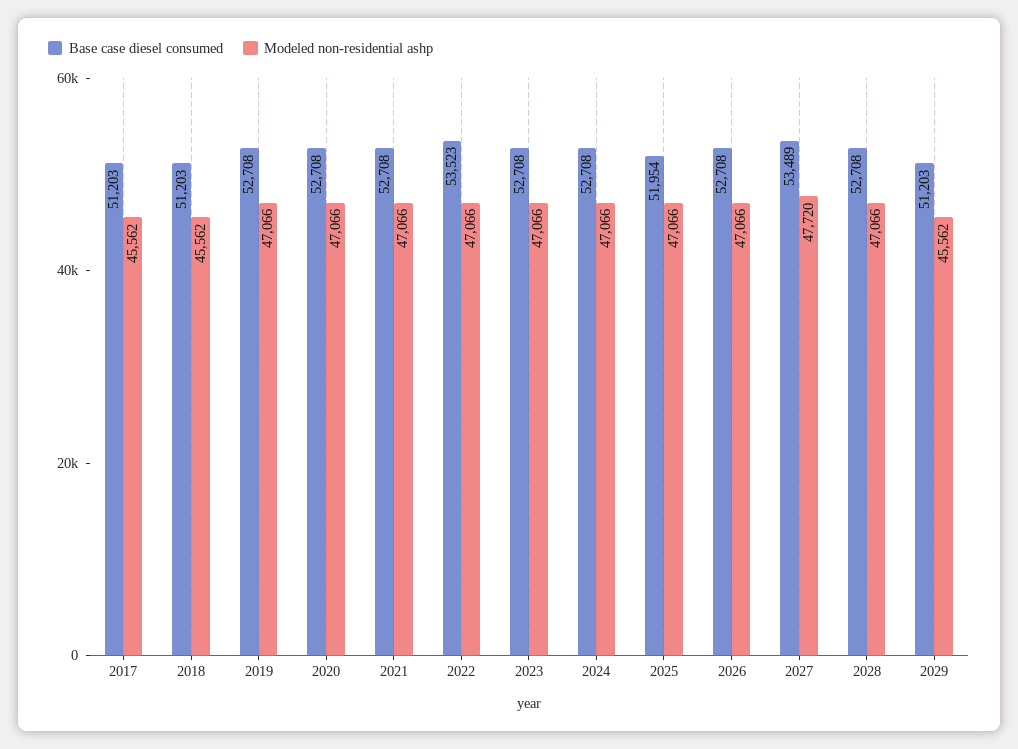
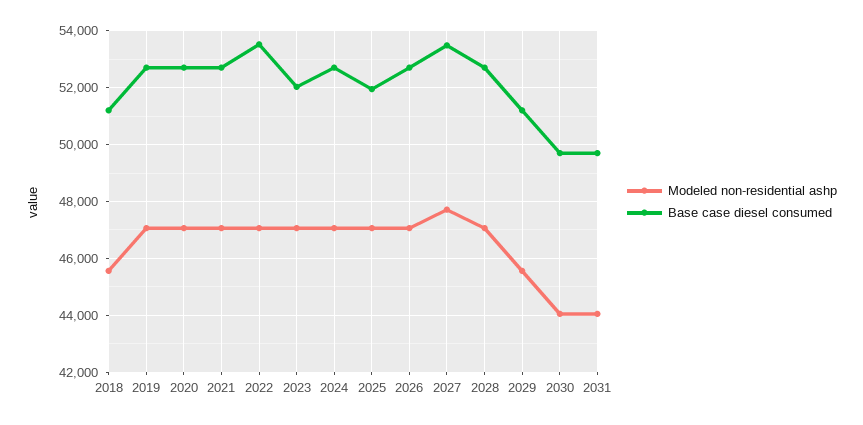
Base case diesel consumed, 2017: 51203 -> none
Modeled non-residential ashp, 2017: 45562 -> none
Base case diesel consumed, 2023: 52708 -> 52000
Modeled non-residential ashp, 2030: none -> 44000
Base case diesel consumed, 2030: none -> 49750
Modeled non-residential ashp, 2031: none -> 44000
Base case diesel consumed, 2031: none -> 49750

